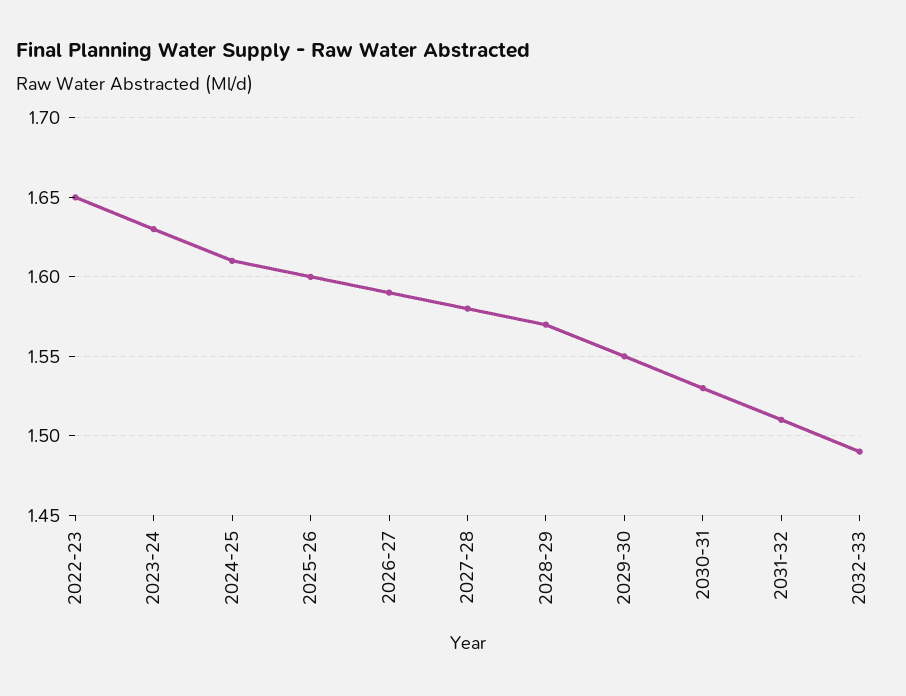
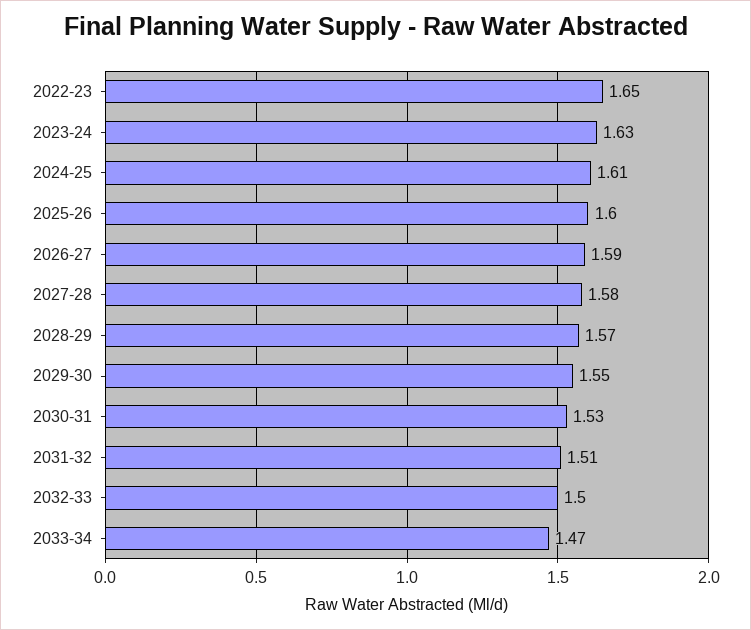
2032-33: 1.49 -> 1.5
2033-34: none -> 1.47

